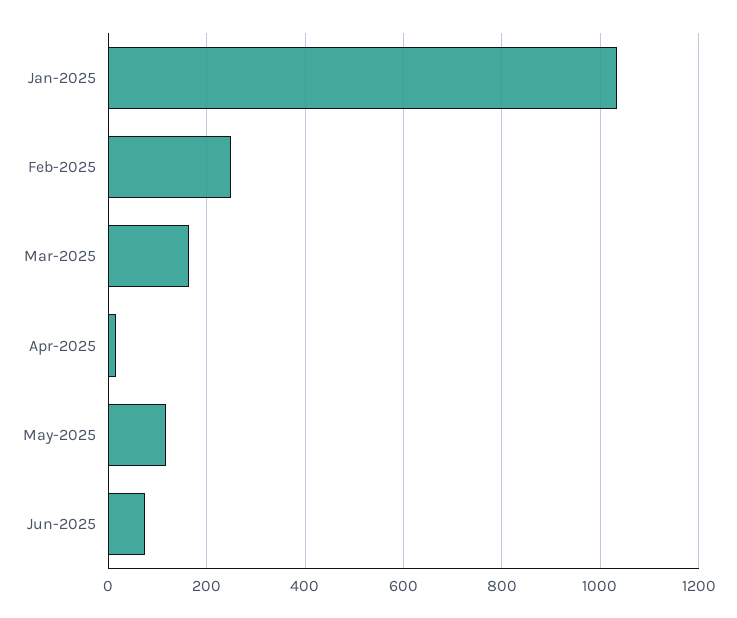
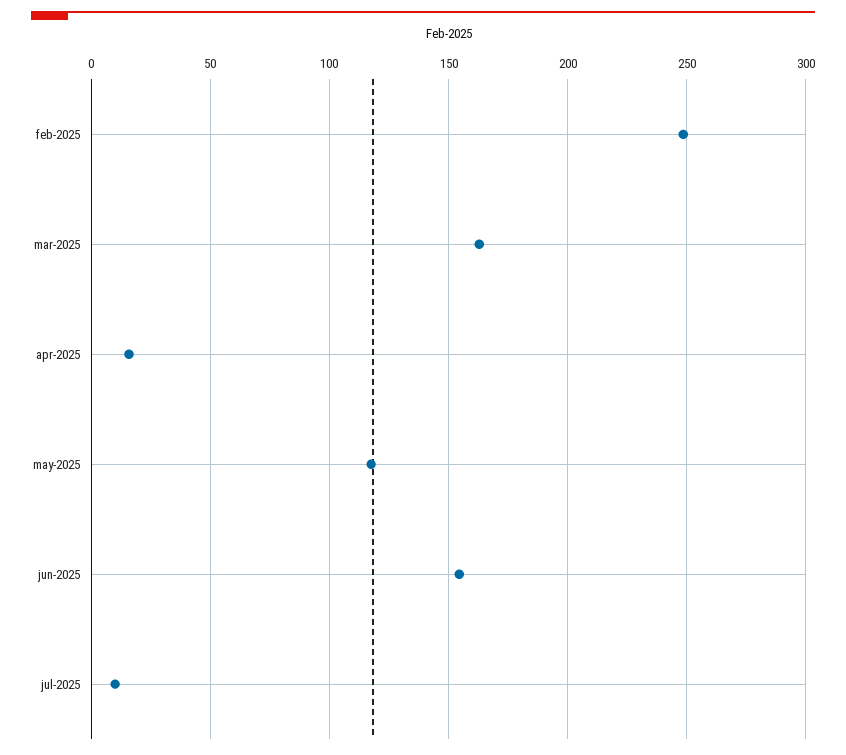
Jan-2025: 1040 -> none
Jun-2025: 80 -> 155
jul-2025: none -> 10

